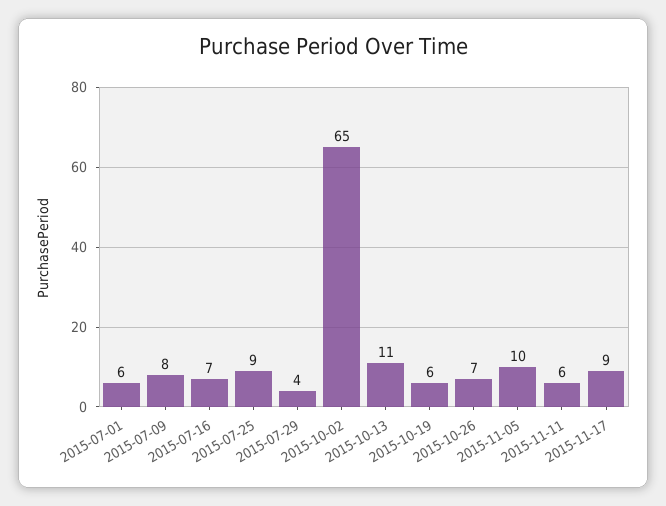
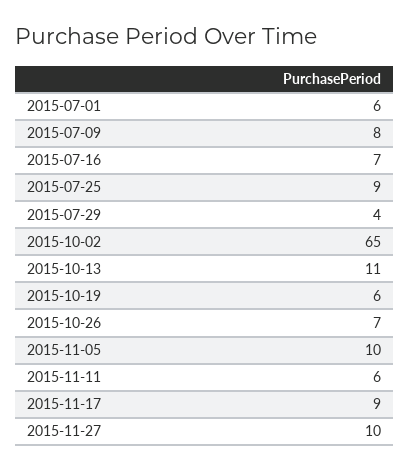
2015-11-27: none -> 10

